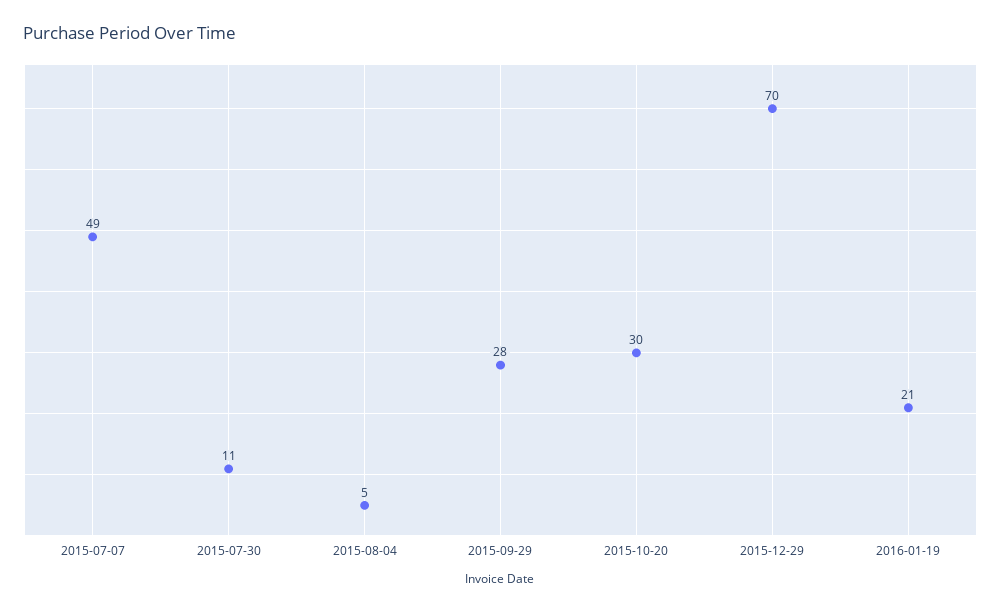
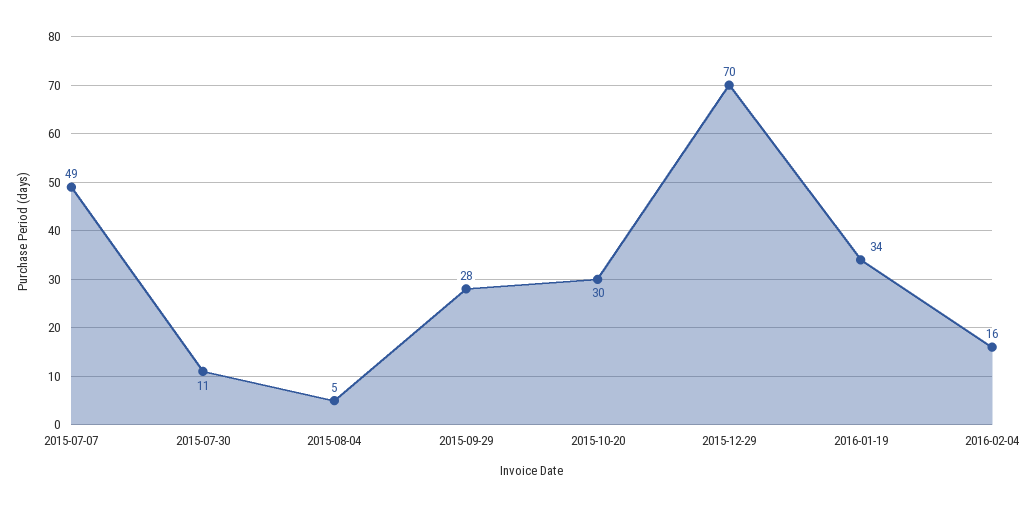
2016-01-19: 21 -> 34
2016-02-04: none -> 16

